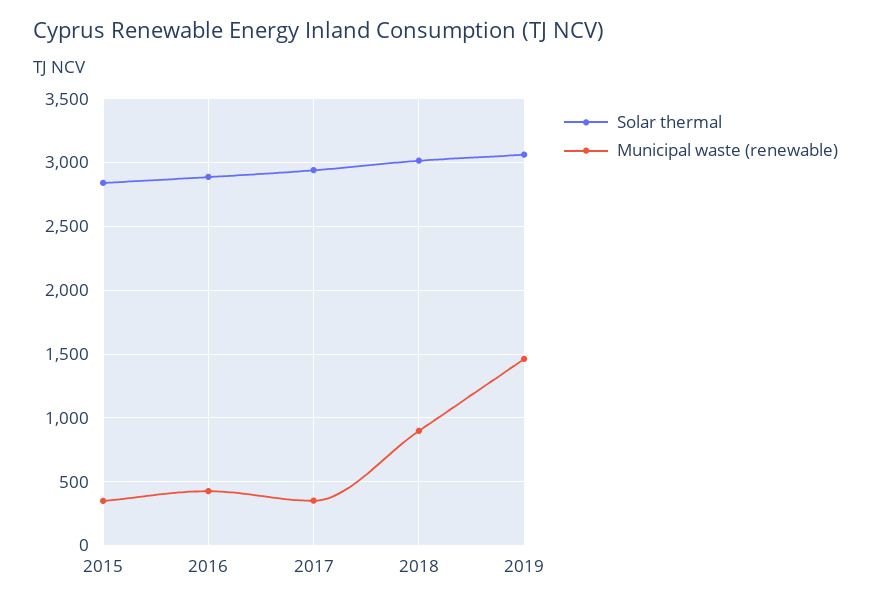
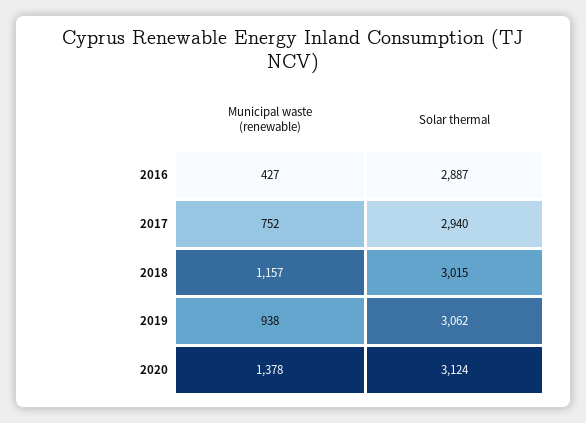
Solar thermal, 2015: 2850 -> none
Municipal waste (renewable), 2015: 350 -> none
Municipal waste (renewable), 2017: 350 -> 752
Municipal waste (renewable), 2018: 900 -> 1157
Municipal waste (renewable), 2019: 1450 -> 938
Municipal waste (renewable), 2020: none -> 1378
Solar thermal, 2020: none -> 3124

